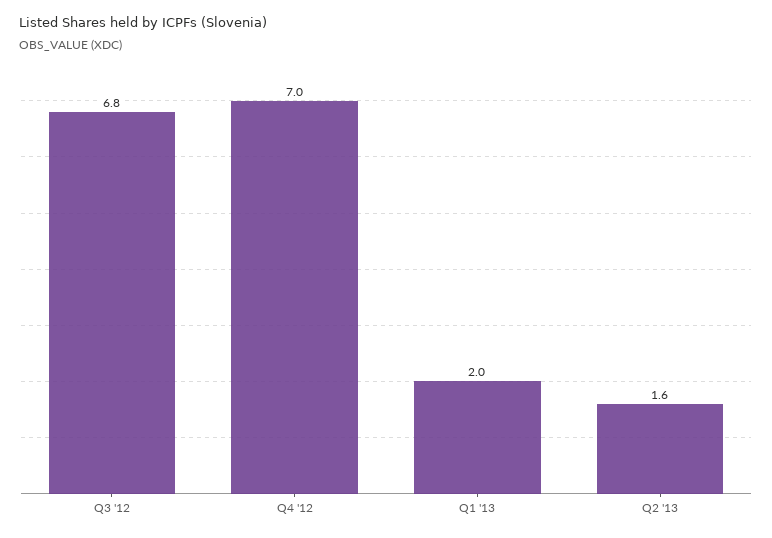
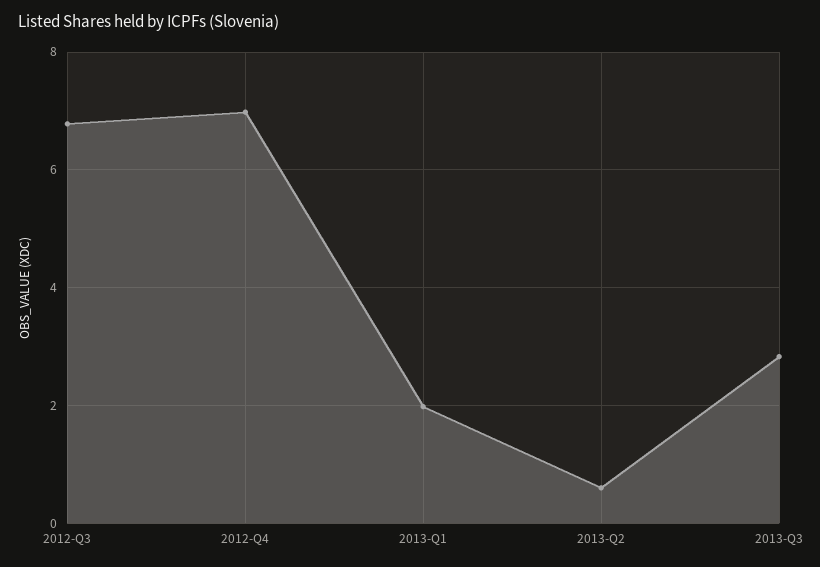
Q2 '13: 1.6 -> 0.6
2013-Q3: none -> 2.8

